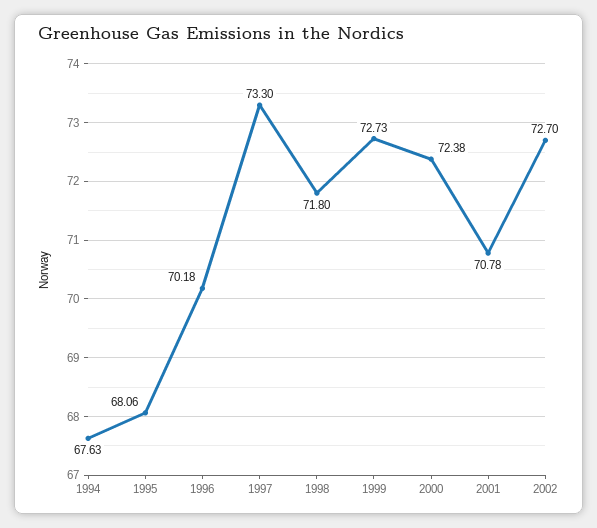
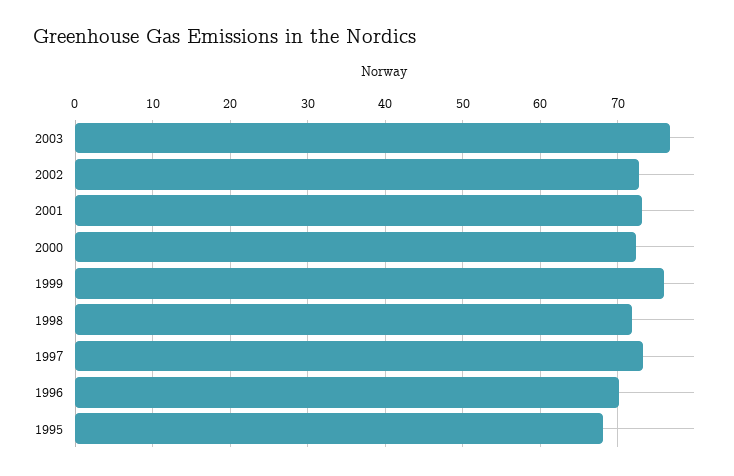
1994: 67.63 -> none
1999: 72.73 -> 76
2001: 70.78 -> 73
2003: none -> 77

